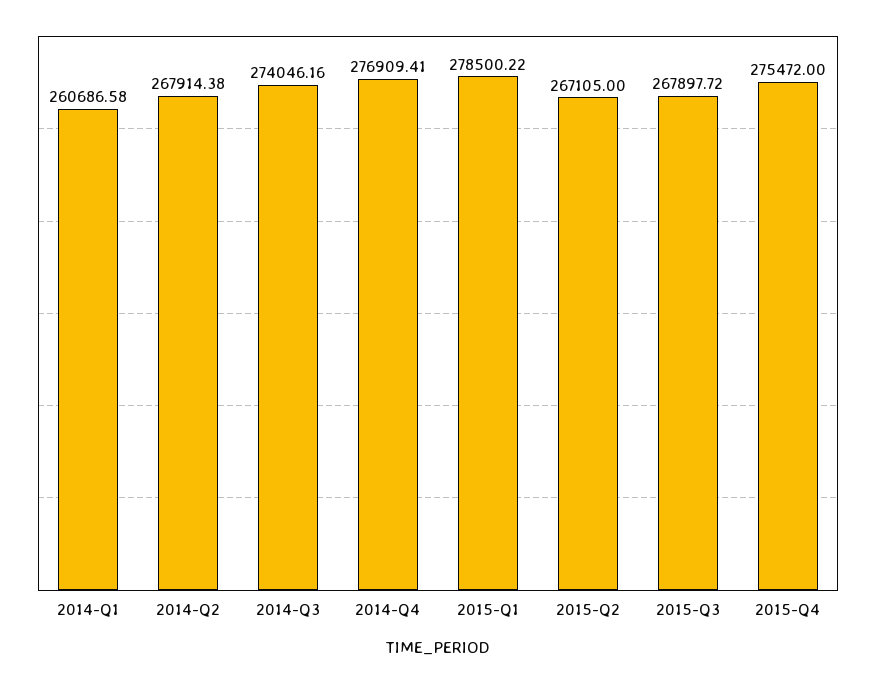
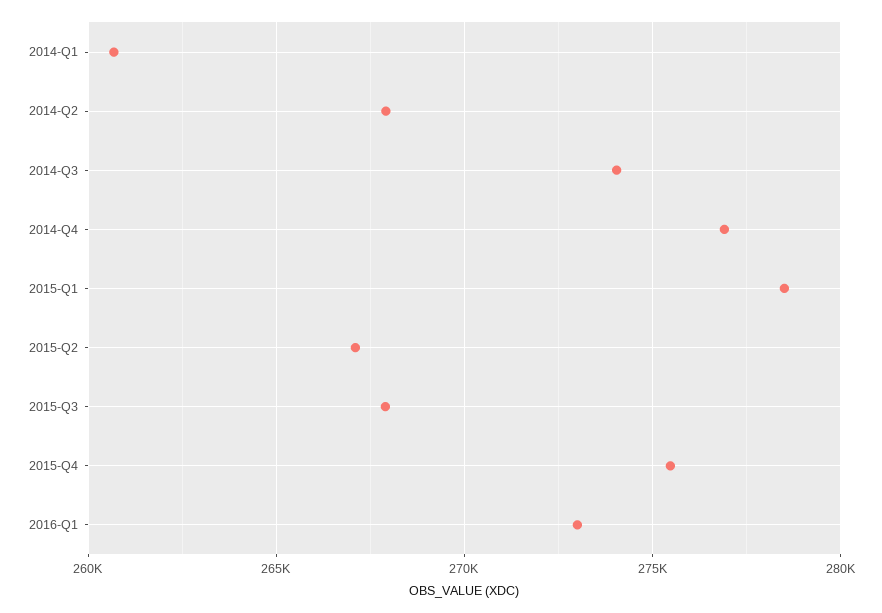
2016-Q1: none -> 273000

